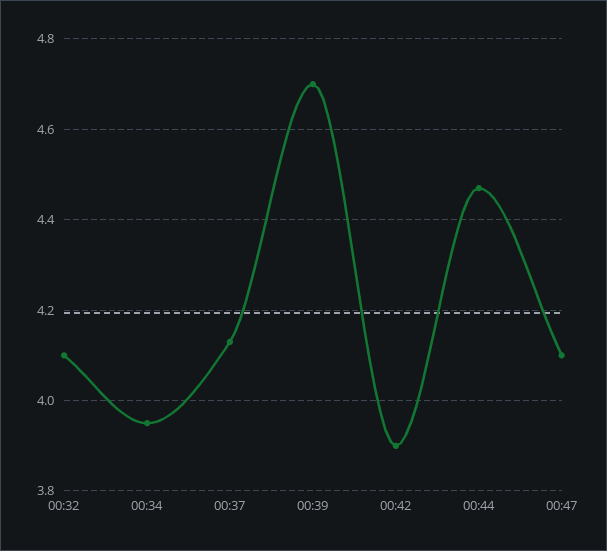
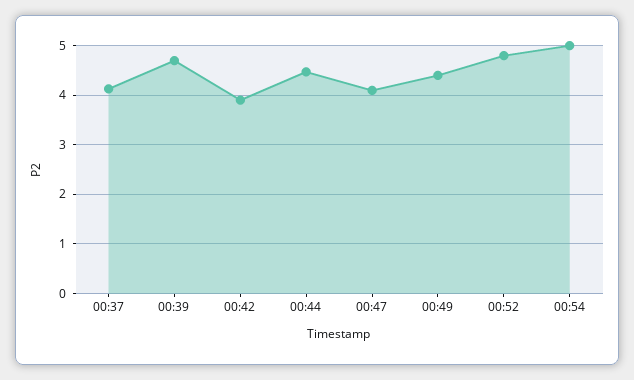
00:32: 4.1 -> none
00:34: 3.95 -> none
00:49: none -> 4.4
00:52: none -> 4.8
00:54: none -> 5

